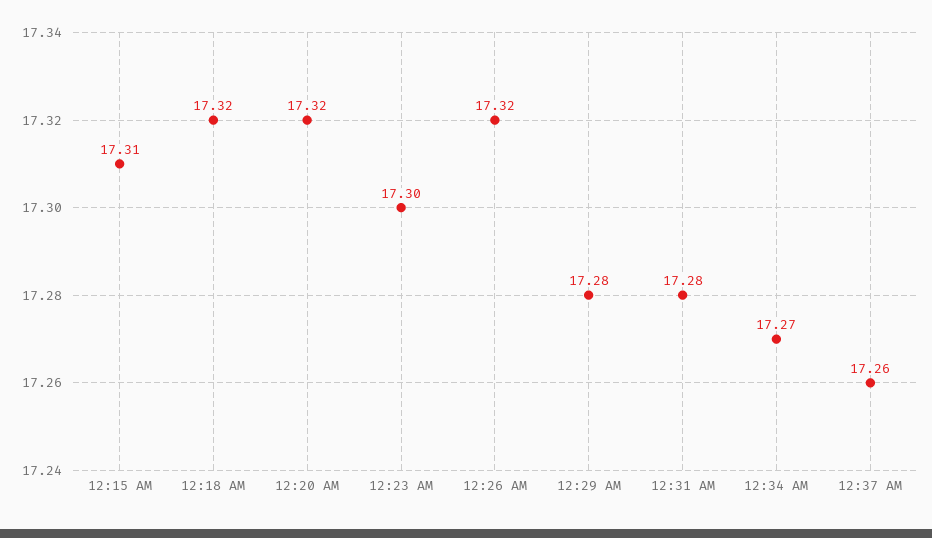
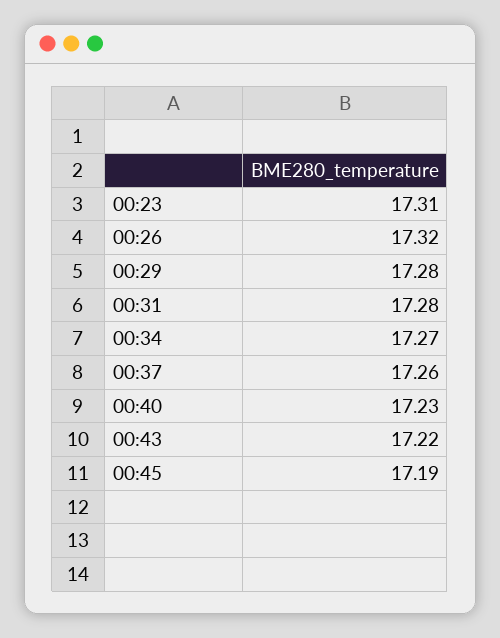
12:15 AM: 17.31 -> none
12:18 AM: 17.32 -> none
12:20 AM: 17.32 -> none
12:23 AM: 17.3 -> 17.31
00:40: none -> 17.23
00:43: none -> 17.22
00:45: none -> 17.19

